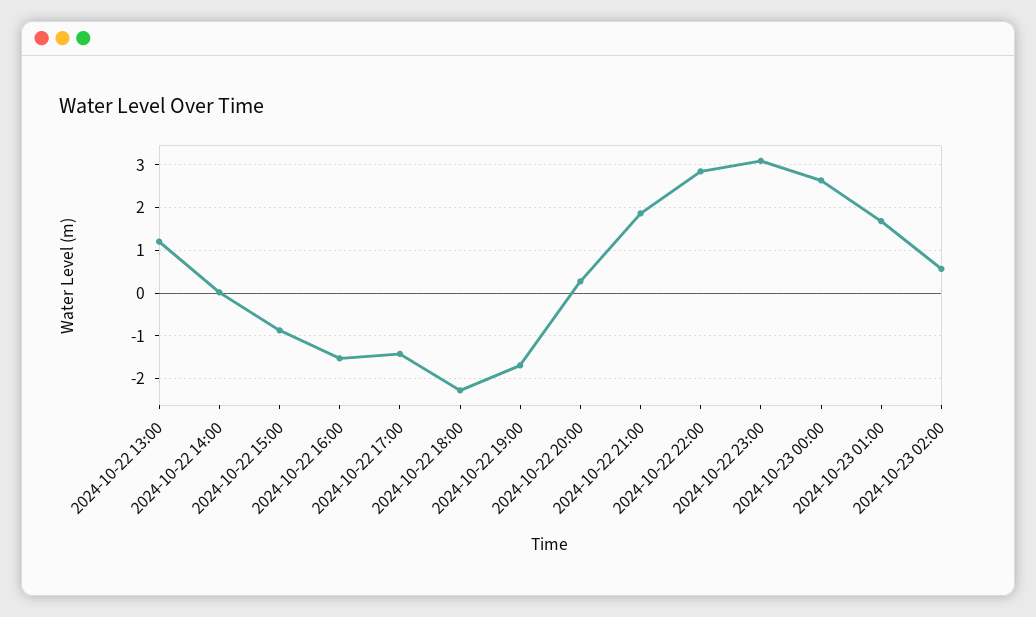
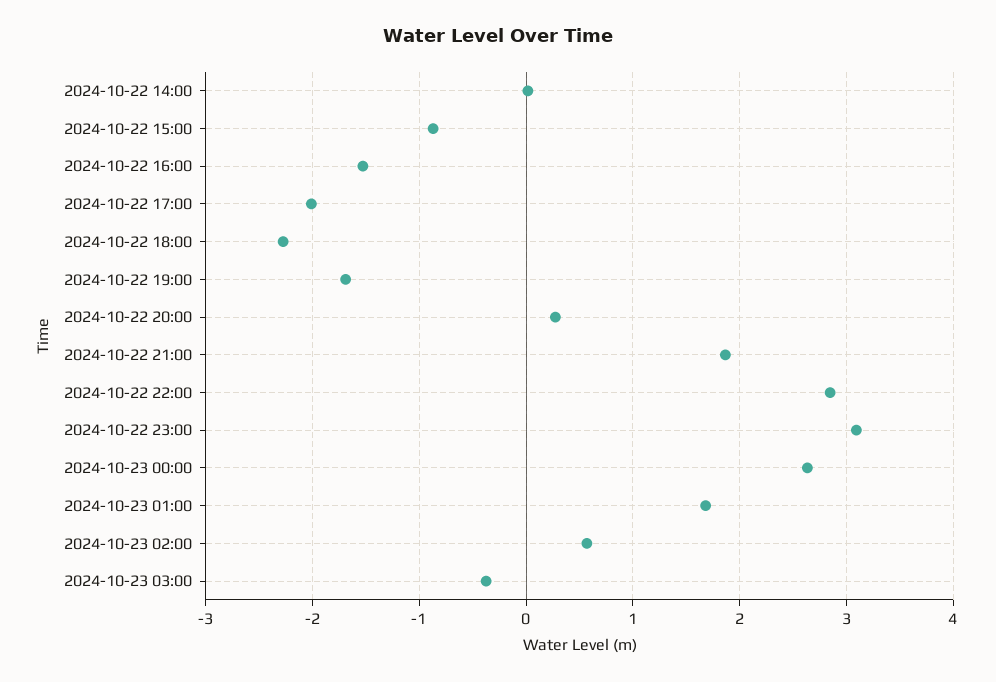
2024-10-22 13:00: 1.2 -> none
2024-10-22 17:00: -1.4 -> -2
2024-10-23 03:00: none -> -0.4

